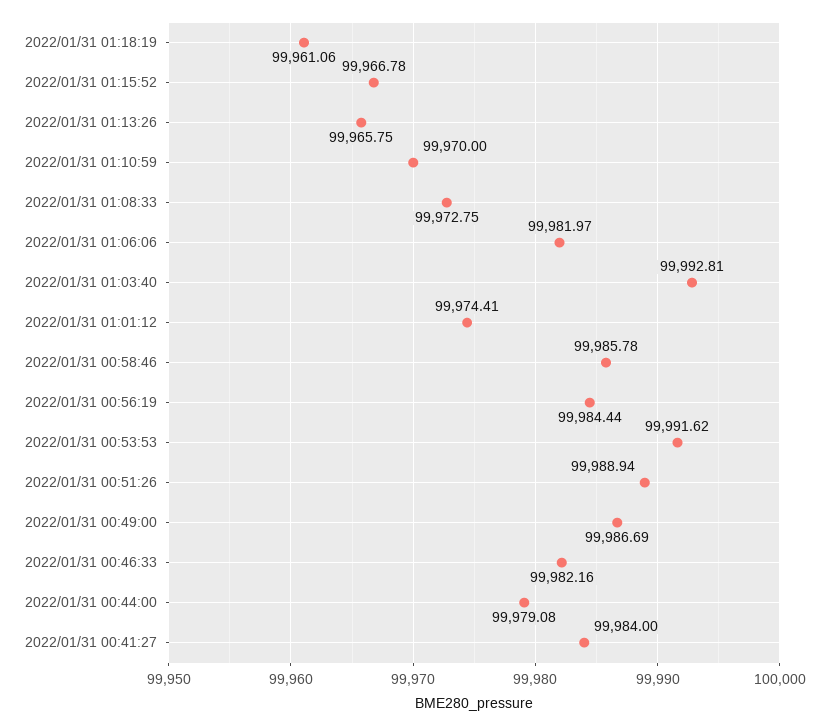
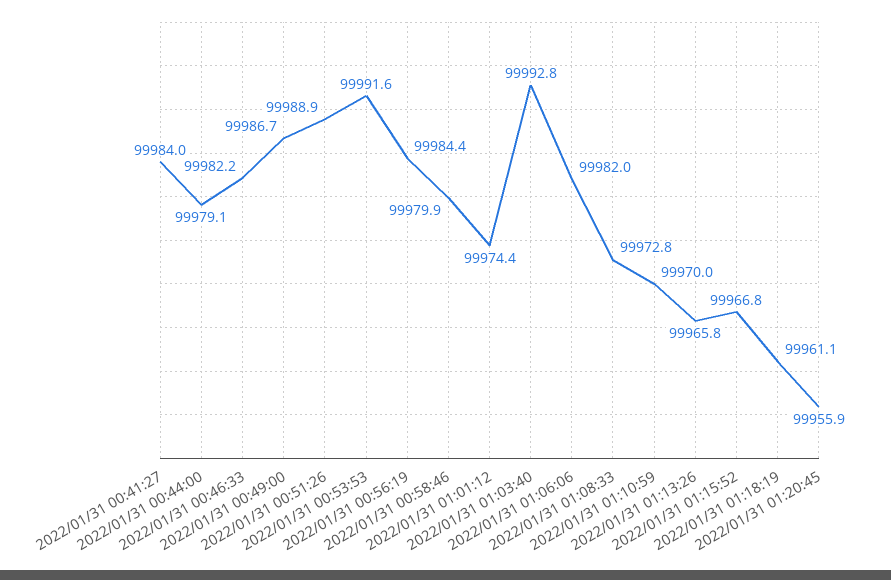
2022/01/31 00:58:46: 99985.78 -> 99979.9
2022/01/31 01:20:45: none -> 99955.9

